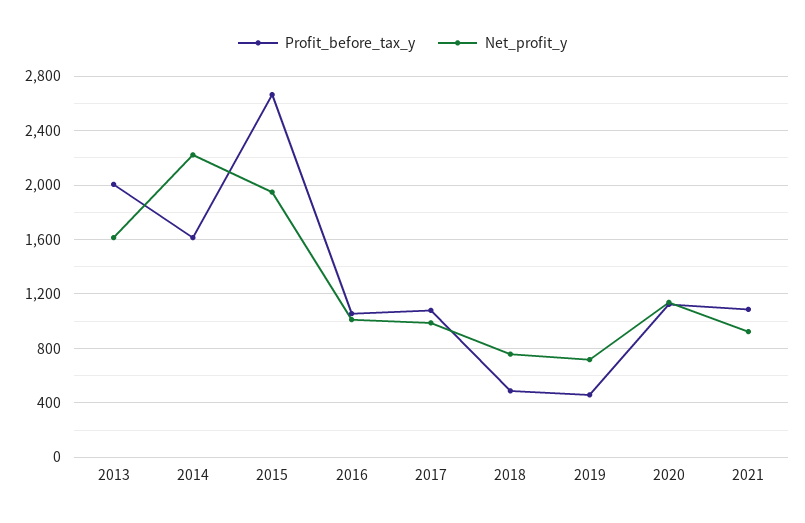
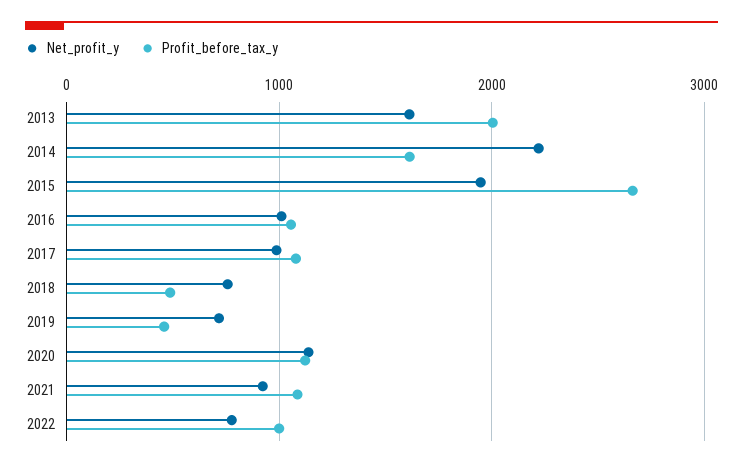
Net_profit_y, 2022: none -> 800
Profit_before_tax_y, 2022: none -> 1000

